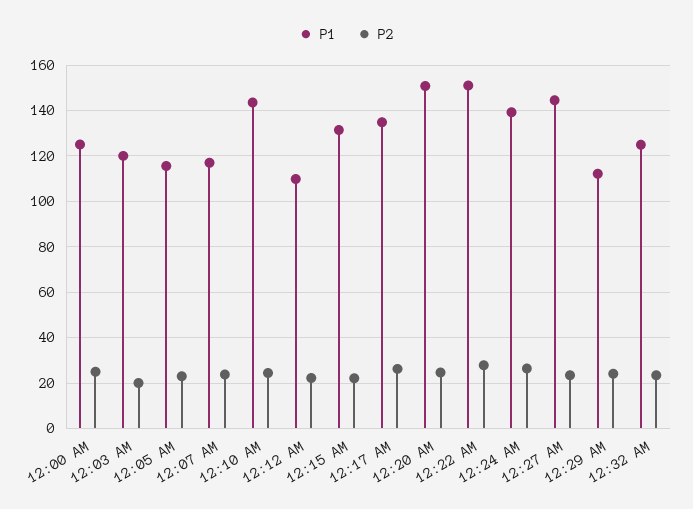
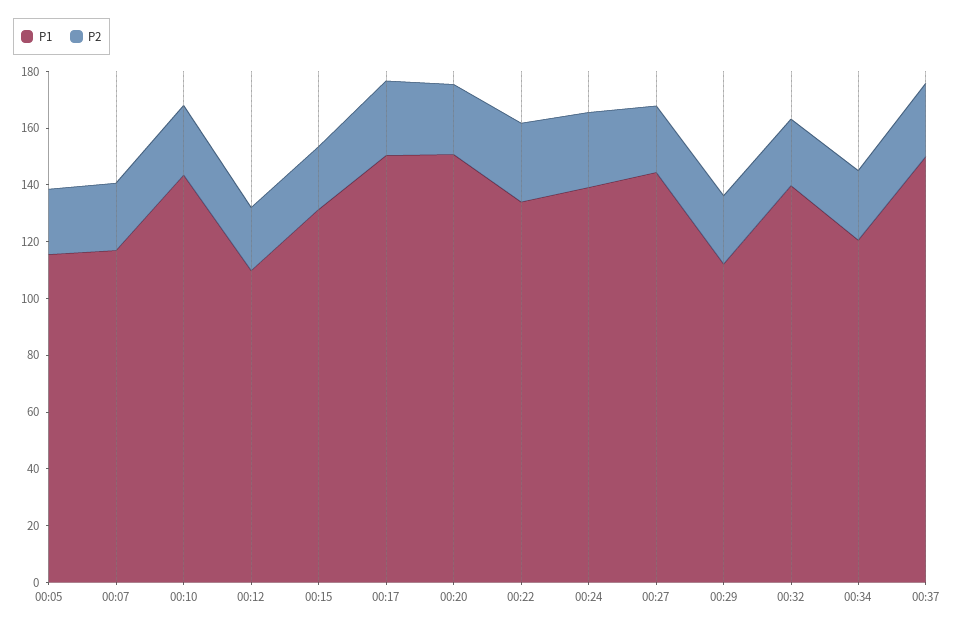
P1, 12:00 AM: 125 -> none
P2, 12:00 AM: 25 -> none
P1, 12:03 AM: 120 -> none
P2, 12:03 AM: 20 -> none
P1, 12:17 AM: 135 -> 150
P1, 12:22 AM: 150 -> 135
P1, 12:32 AM: 125 -> 140
P1, 00:34: none -> 120
P2, 00:34: none -> 25
P1, 00:37: none -> 150
P2, 00:37: none -> 25

